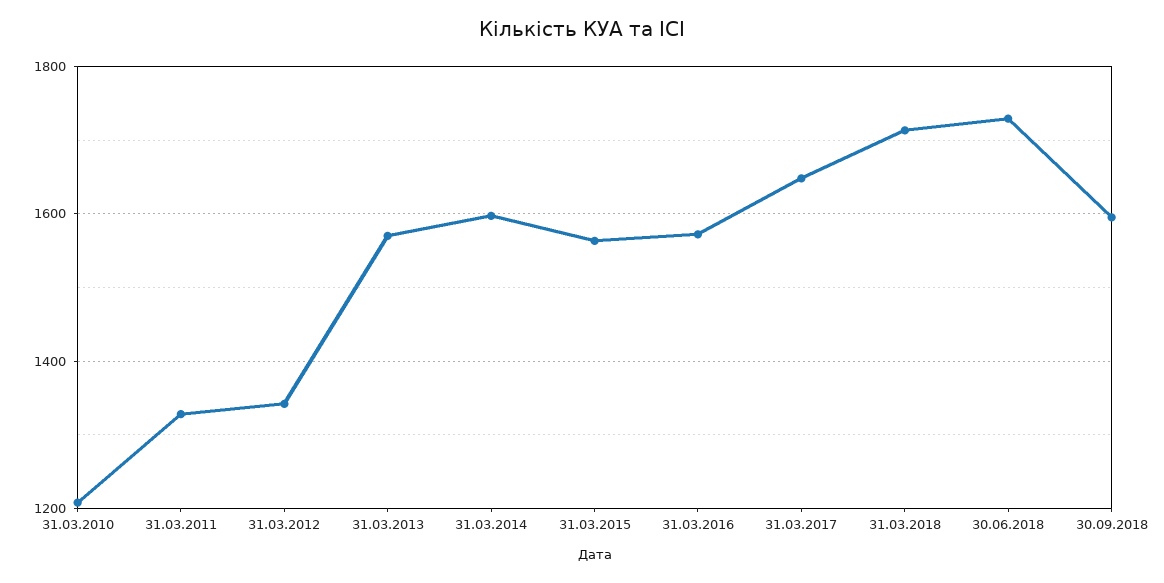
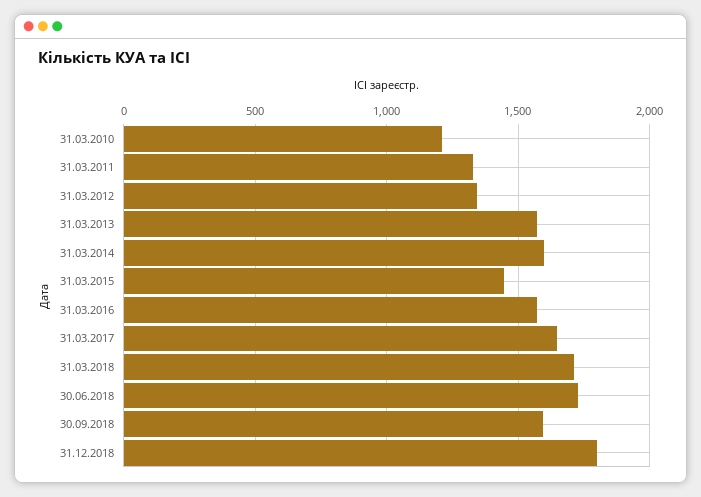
31.03.2015: 1560 -> 1450
31.12.2018: none -> 1800

